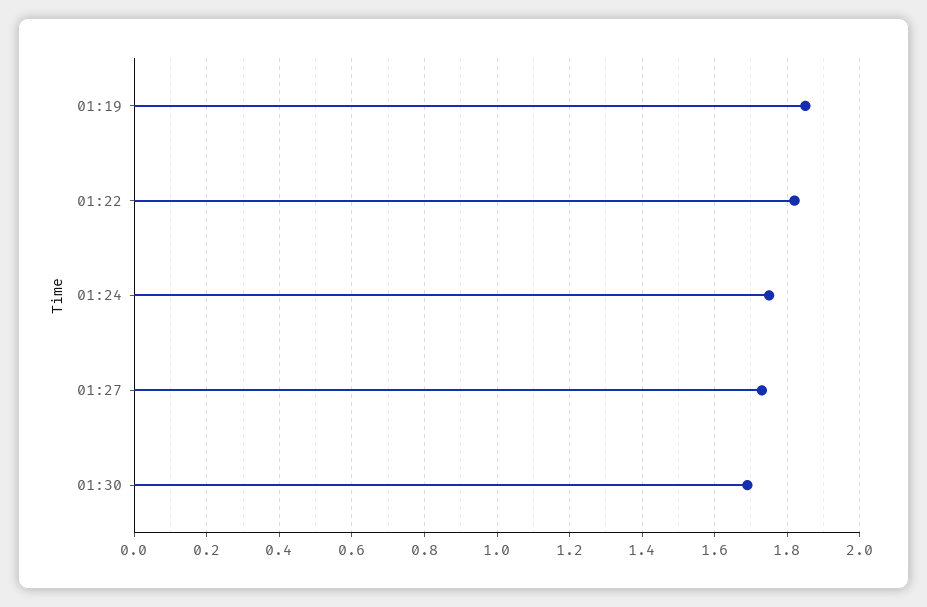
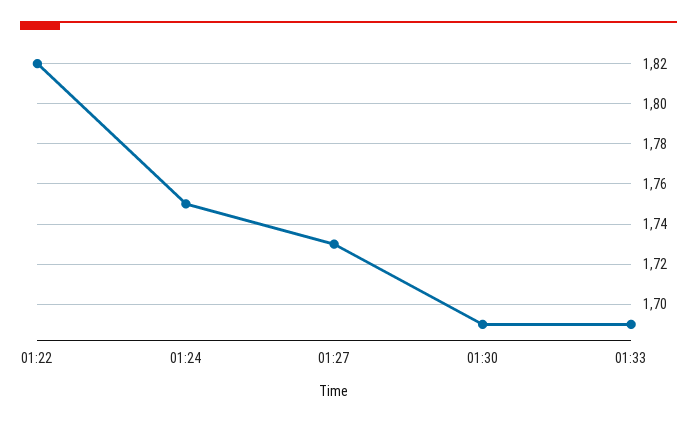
01:19: 1.85 -> none
01:33: none -> 1.69

